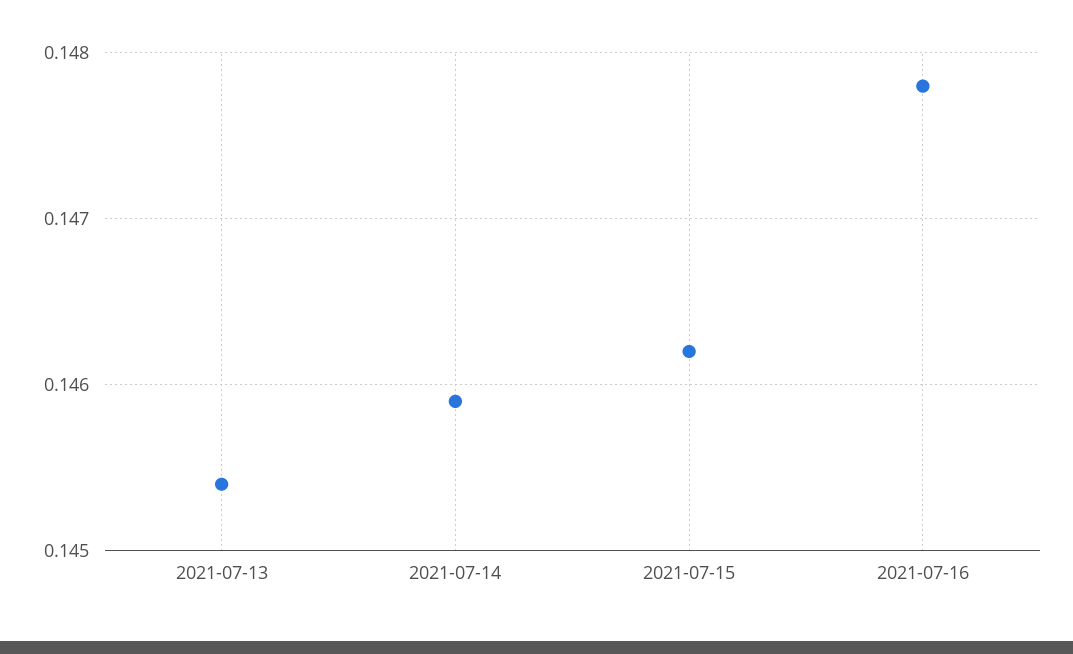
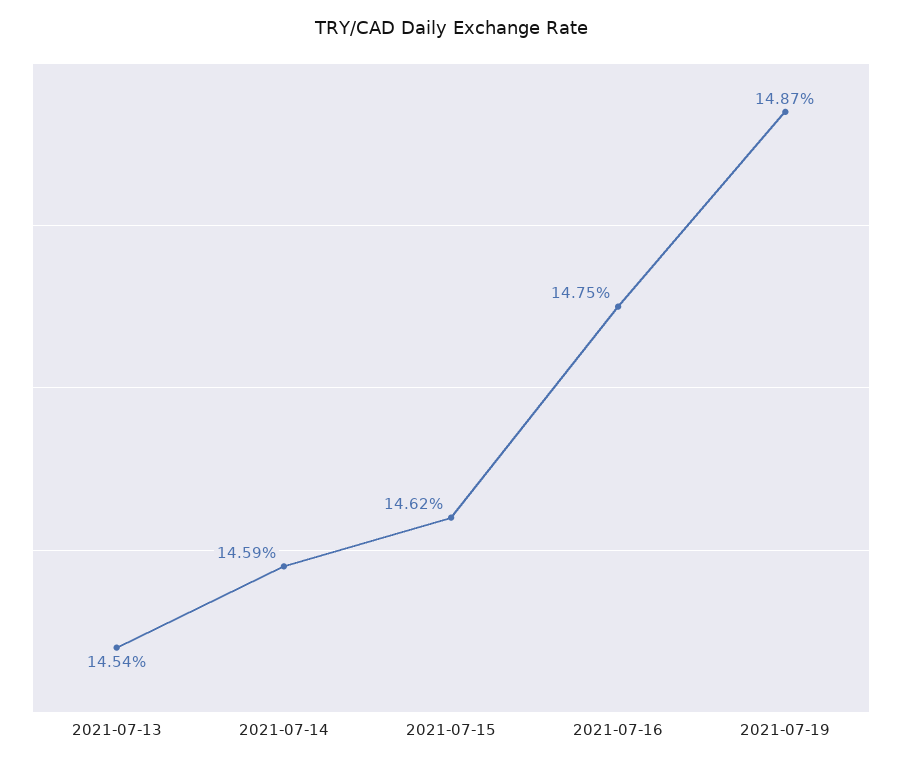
2021-07-16: 0.1478 -> 0.1475
2021-07-19: none -> 0.1487

